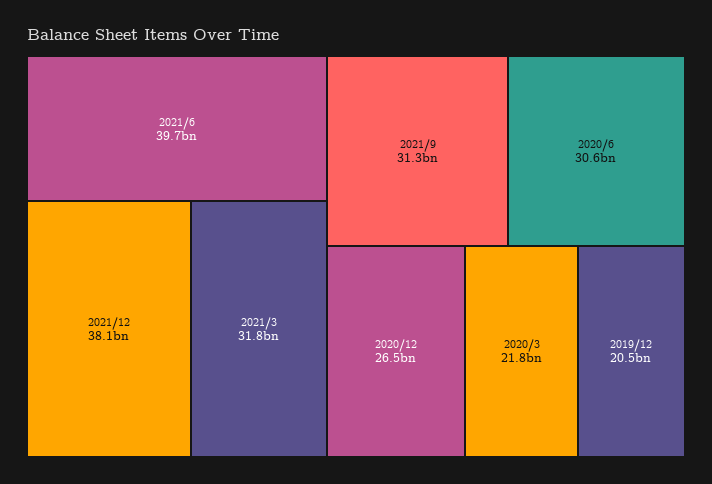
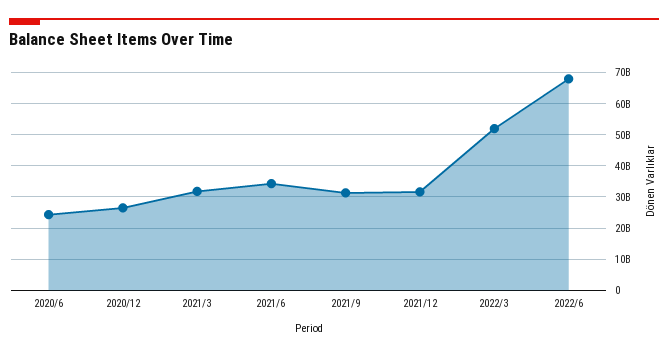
2021/6: 39700000000 -> 34000000000
2021/12: 38100000000 -> 32000000000
2020/6: 30600000000 -> 24000000000
2020/3: 21800000000 -> none
2019/12: 20500000000 -> none
2022/3: none -> 52000000000
2022/6: none -> 68000000000

